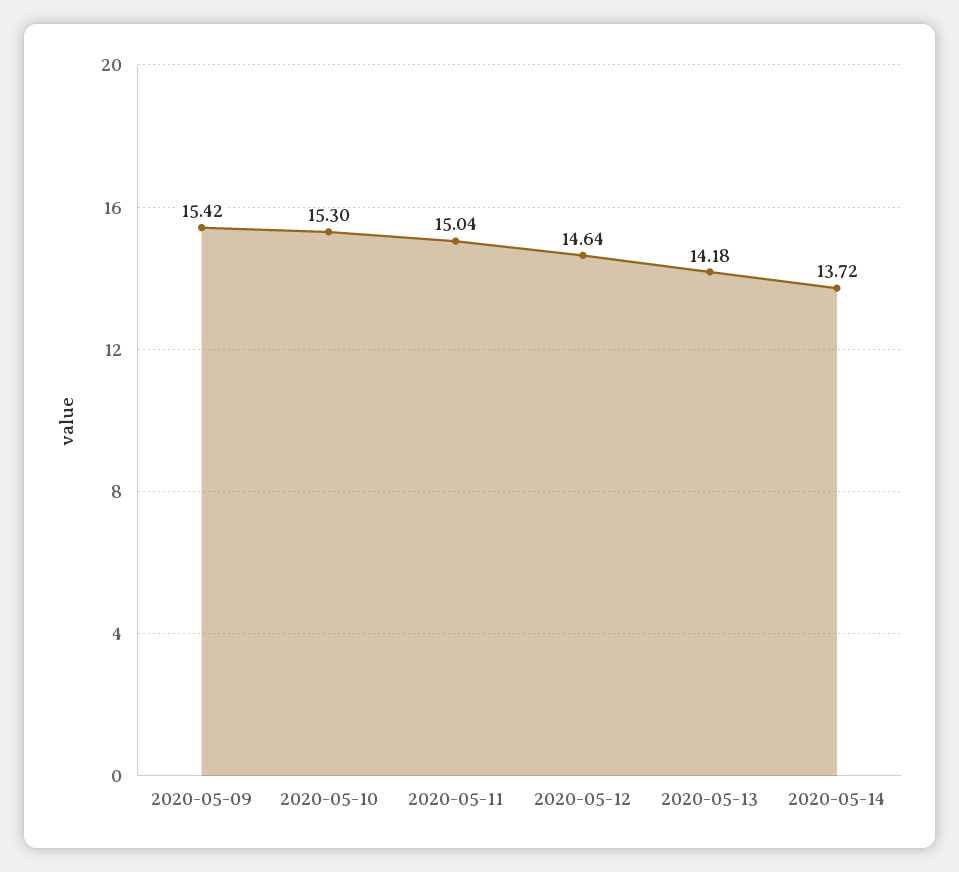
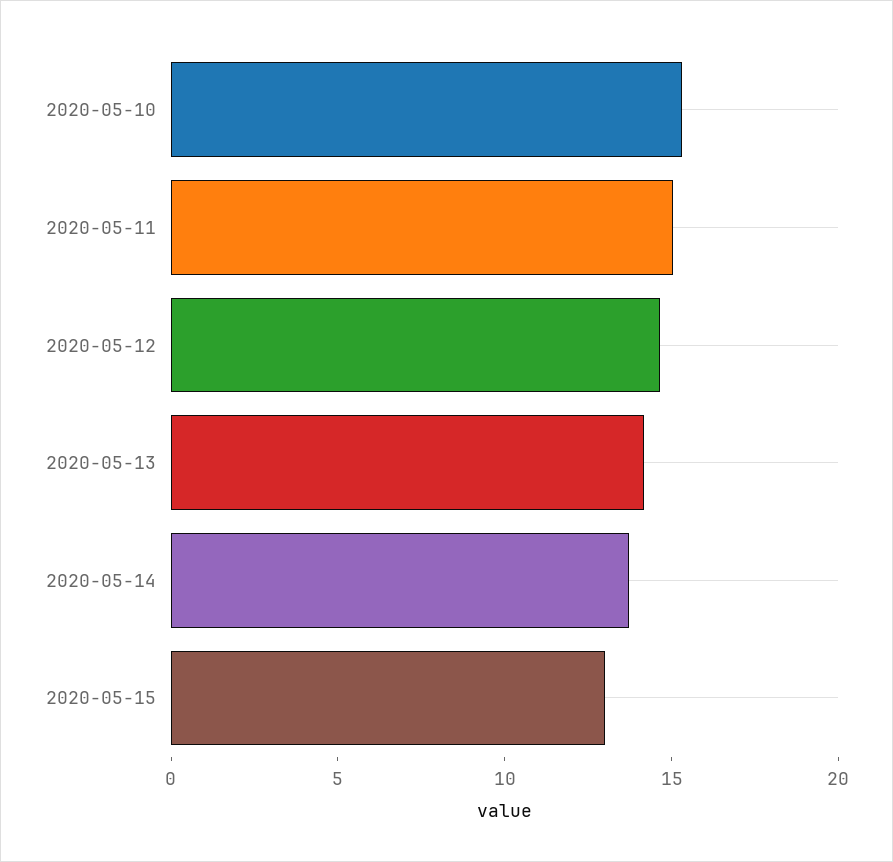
2020-05-09: 15.42 -> none
2020-05-15: none -> 13

